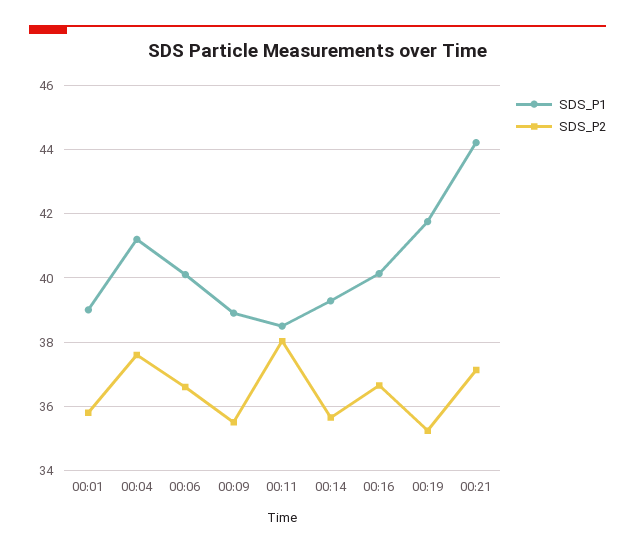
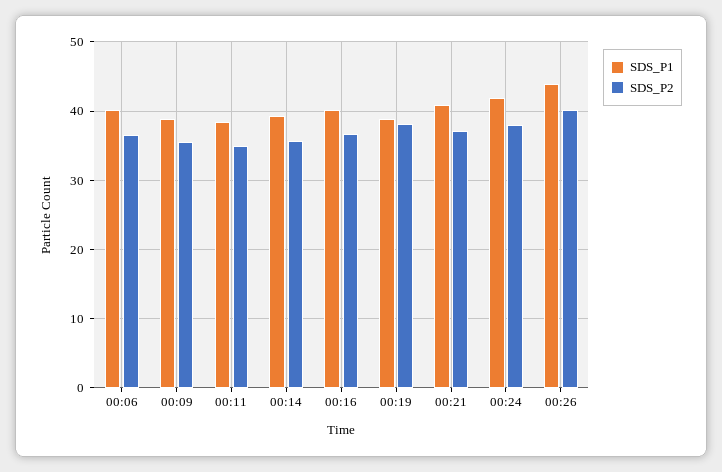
SDS_P1, 00:01: 39 -> none
SDS_P2, 00:01: 35.8 -> none
SDS_P1, 00:04: 41.2 -> none
SDS_P2, 00:04: 37.6 -> none
SDS_P2, 00:11: 38 -> 35
SDS_P1, 00:19: 41.8 -> 39
SDS_P2, 00:19: 35.2 -> 38
SDS_P1, 00:21: 44.2 -> 41
SDS_P1, 00:24: none -> 42
SDS_P2, 00:24: none -> 38
SDS_P1, 00:26: none -> 44
SDS_P2, 00:26: none -> 40

